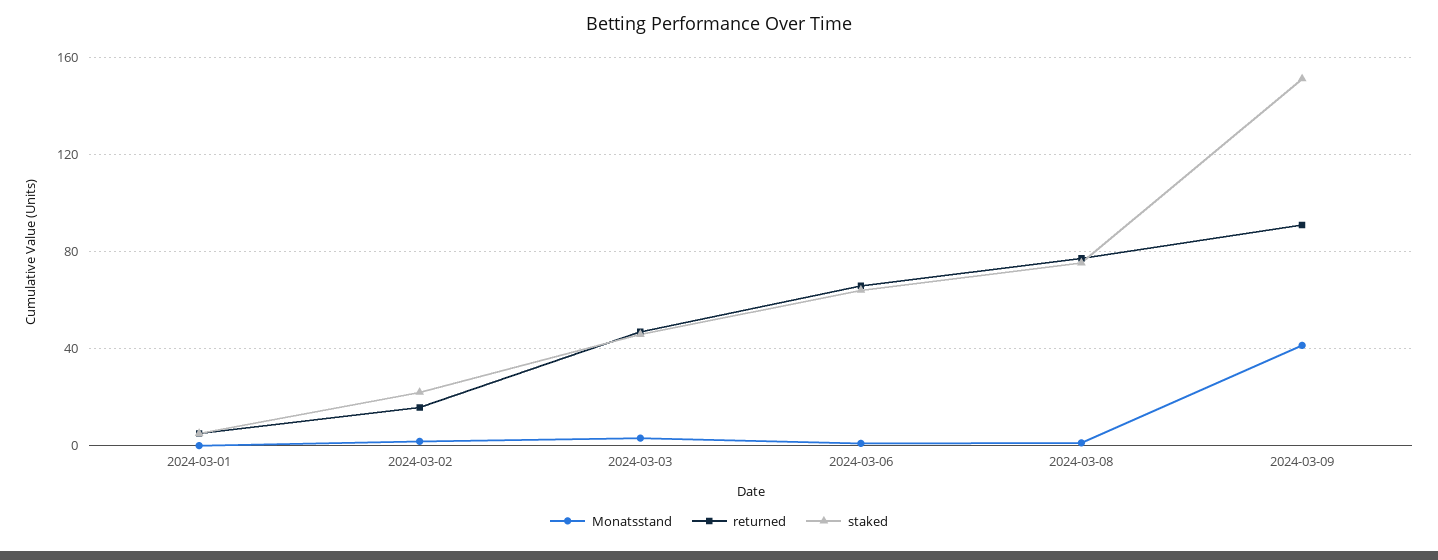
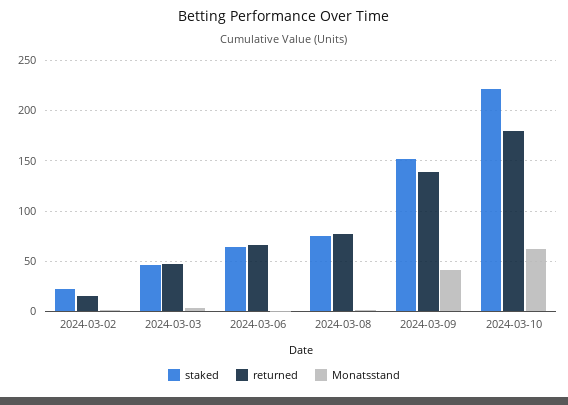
Monatsstand, 2024-03-01: 0 -> none
returned, 2024-03-01: 5 -> none
staked, 2024-03-01: 5 -> none
returned, 2024-03-09: 90 -> 140
staked, 2024-03-10: none -> 220
returned, 2024-03-10: none -> 180
Monatsstand, 2024-03-10: none -> 60

